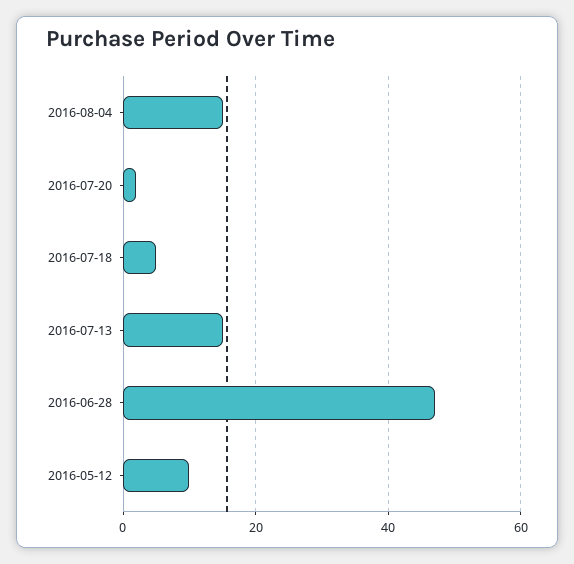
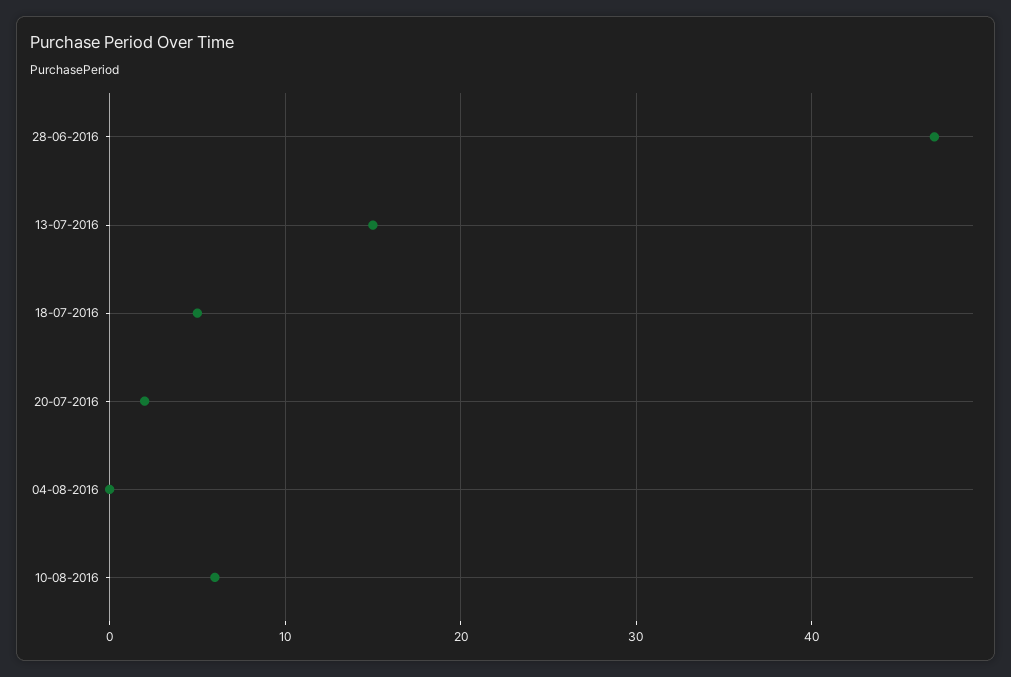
2016-08-04: 15 -> 0
2016-05-12: 10 -> none
10-08-2016: none -> 6

